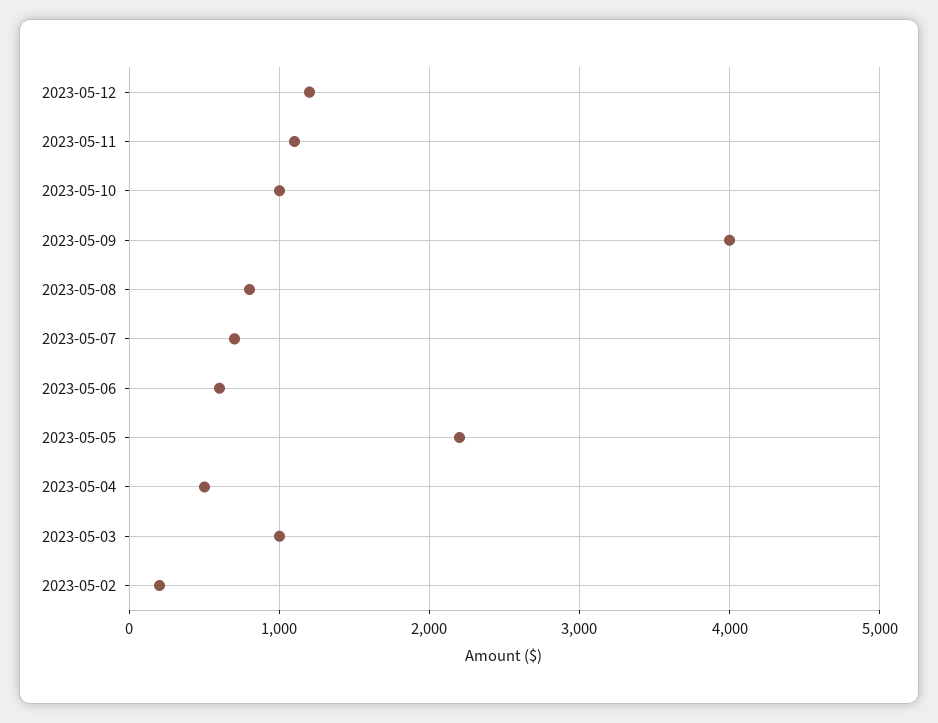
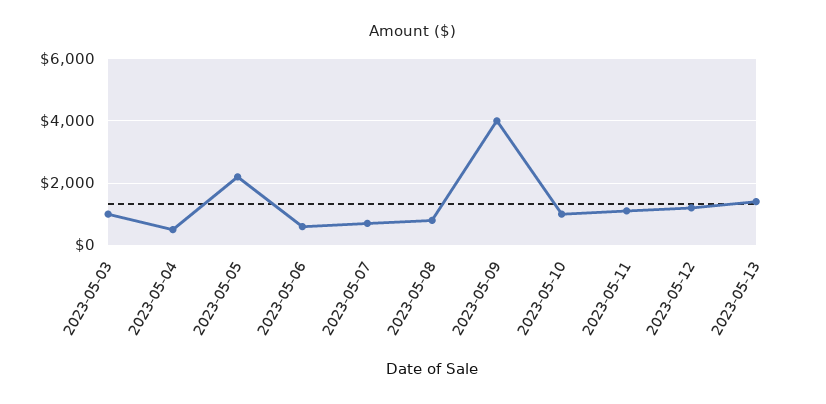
2023-05-02: 200 -> none
2023-05-13: none -> 1400

